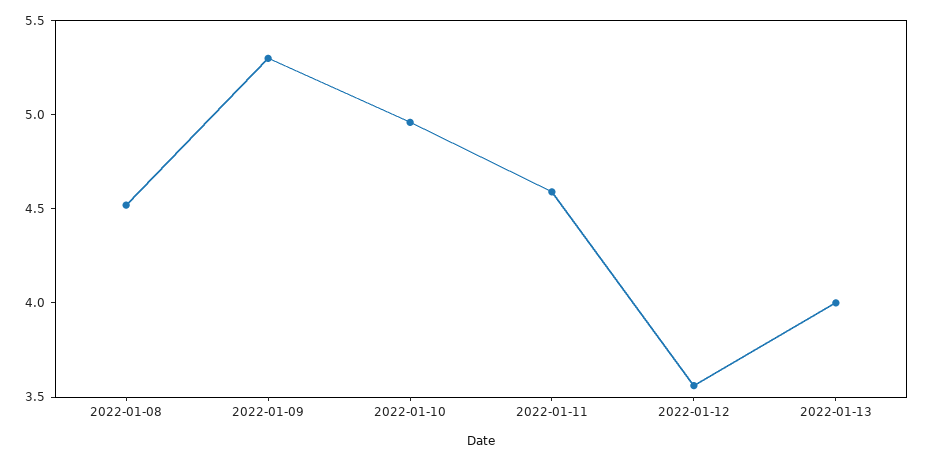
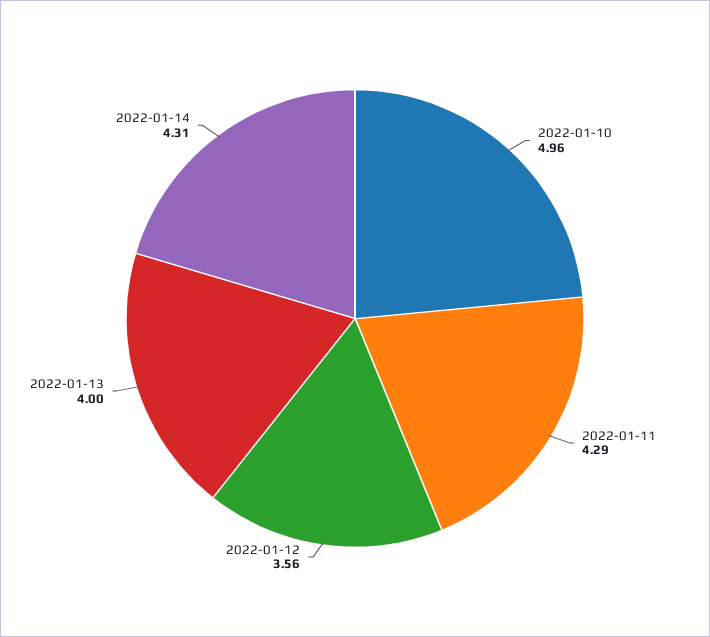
2022-01-08: 4.5 -> none
2022-01-09: 5.3 -> none
2022-01-11: 4.6 -> 4.29
2022-01-14: none -> 4.31

